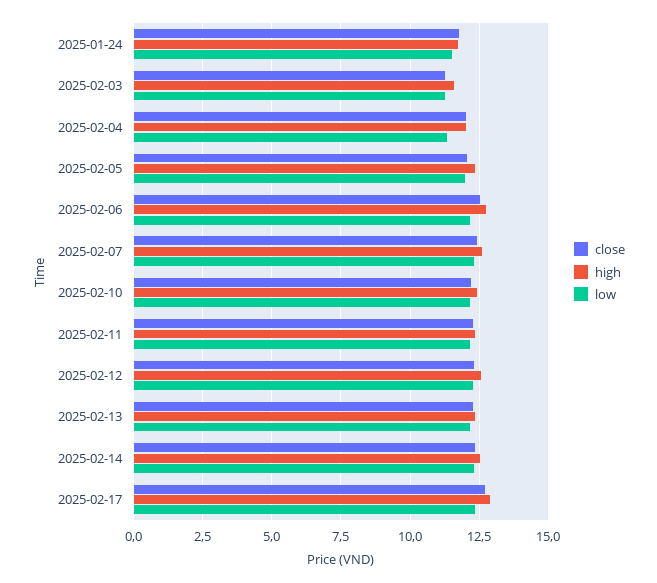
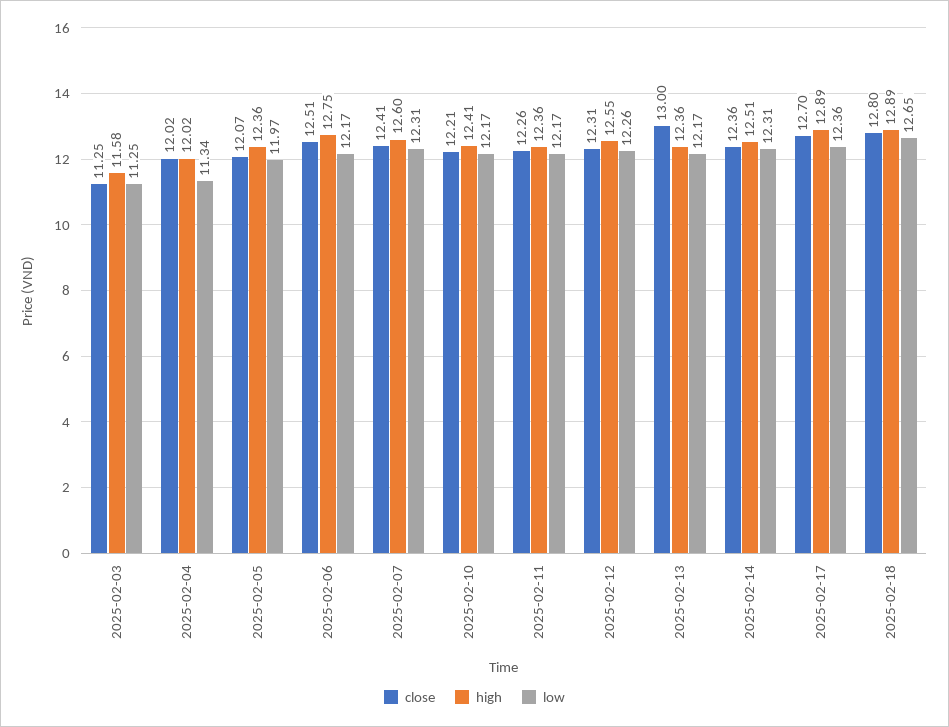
close, 2025-01-24: 11.75 -> none
high, 2025-01-24: 11.75 -> none
low, 2025-01-24: 11.5 -> none
close, 2025-02-13: 12.25 -> 13
close, 2025-02-18: none -> 12.8
high, 2025-02-18: none -> 12.89
low, 2025-02-18: none -> 12.65

